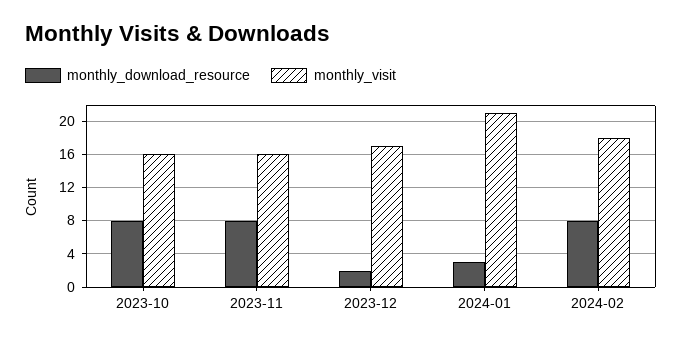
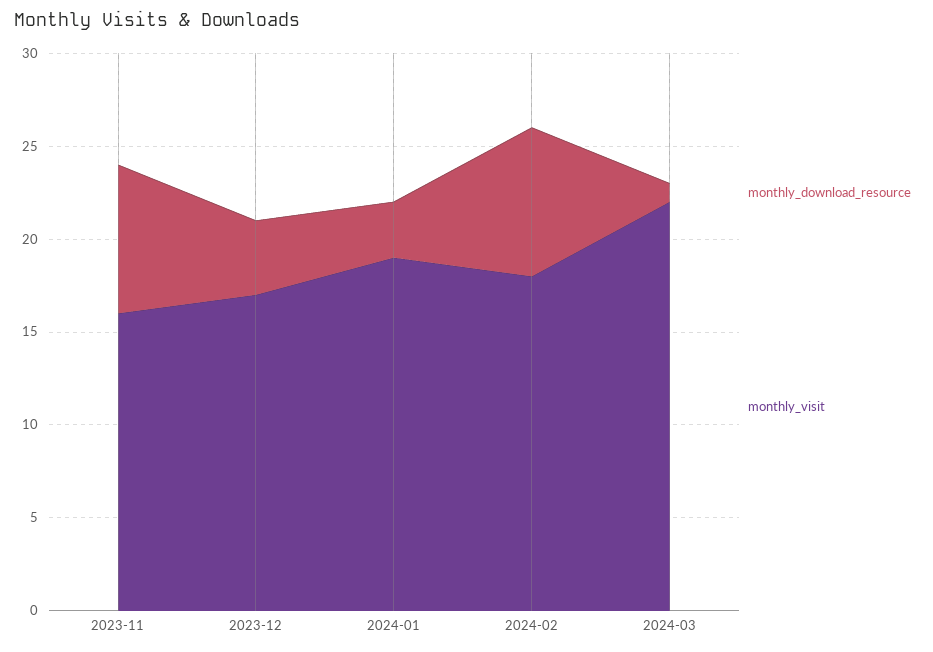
monthly_download_resource, 2023-10: 8 -> none
monthly_visit, 2023-10: 16 -> none
monthly_download_resource, 2023-12: 2 -> 4
monthly_visit, 2024-01: 21 -> 19
monthly_download_resource, 2024-03: none -> 1
monthly_visit, 2024-03: none -> 22

